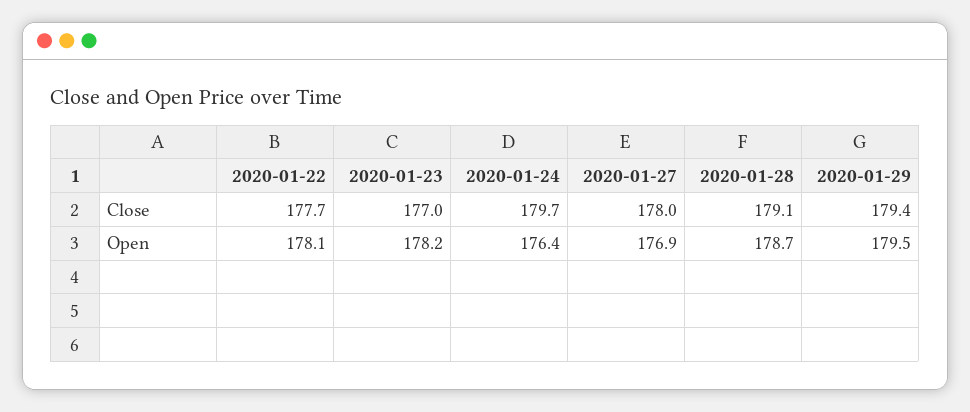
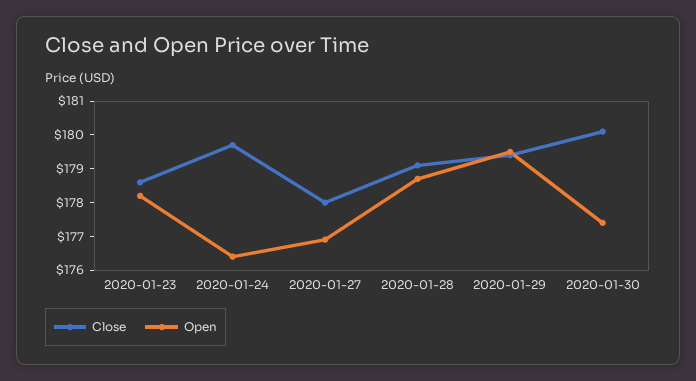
Close, 2020-01-22: 177.7 -> none
Close, 2020-01-23: 177 -> 178.5
Open, 2020-01-22: 178.1 -> none
Close, 2020-01-30: none -> 180
Open, 2020-01-30: none -> 177.5

